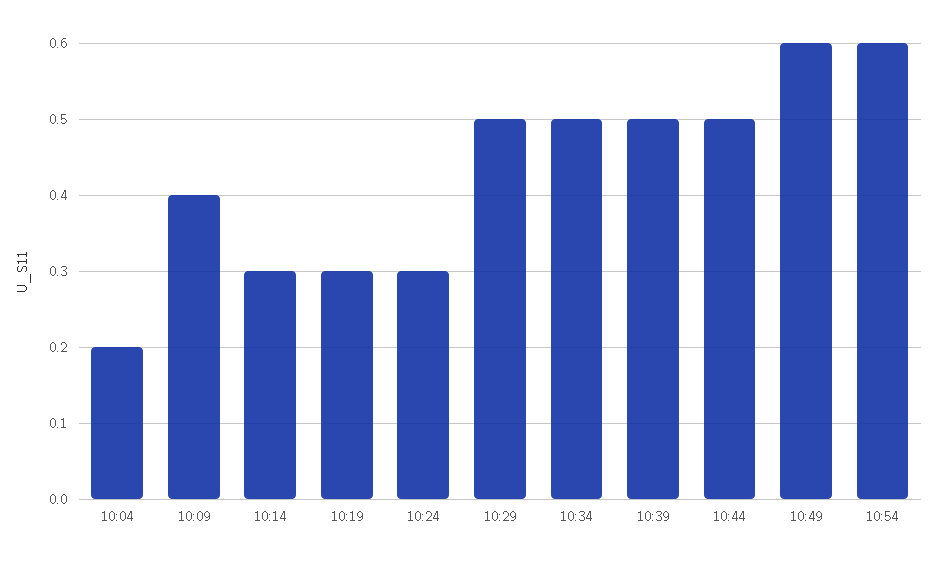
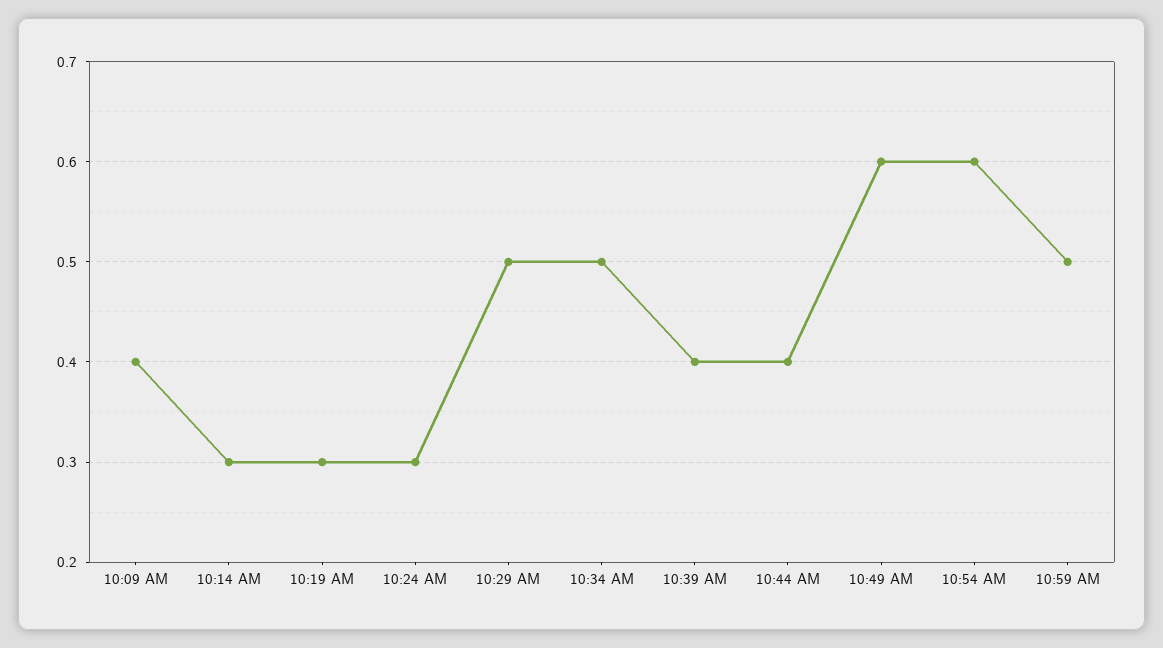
10:04: 0.2 -> none
10:39: 0.5 -> 0.4
10:44: 0.5 -> 0.4
10:59 AM: none -> 0.5

